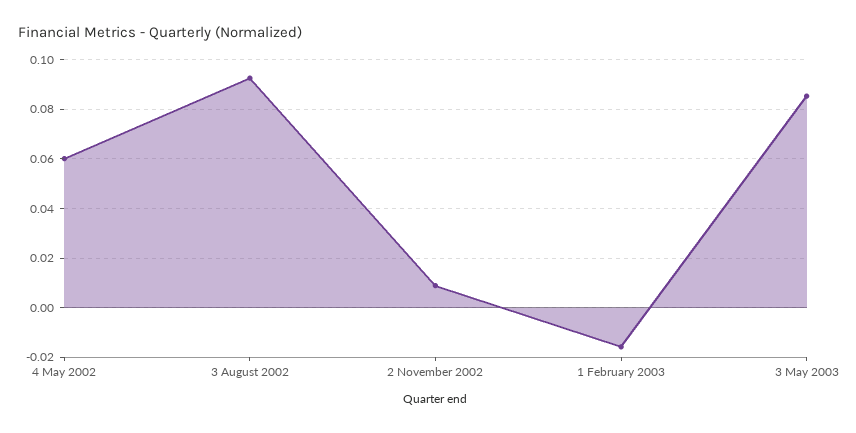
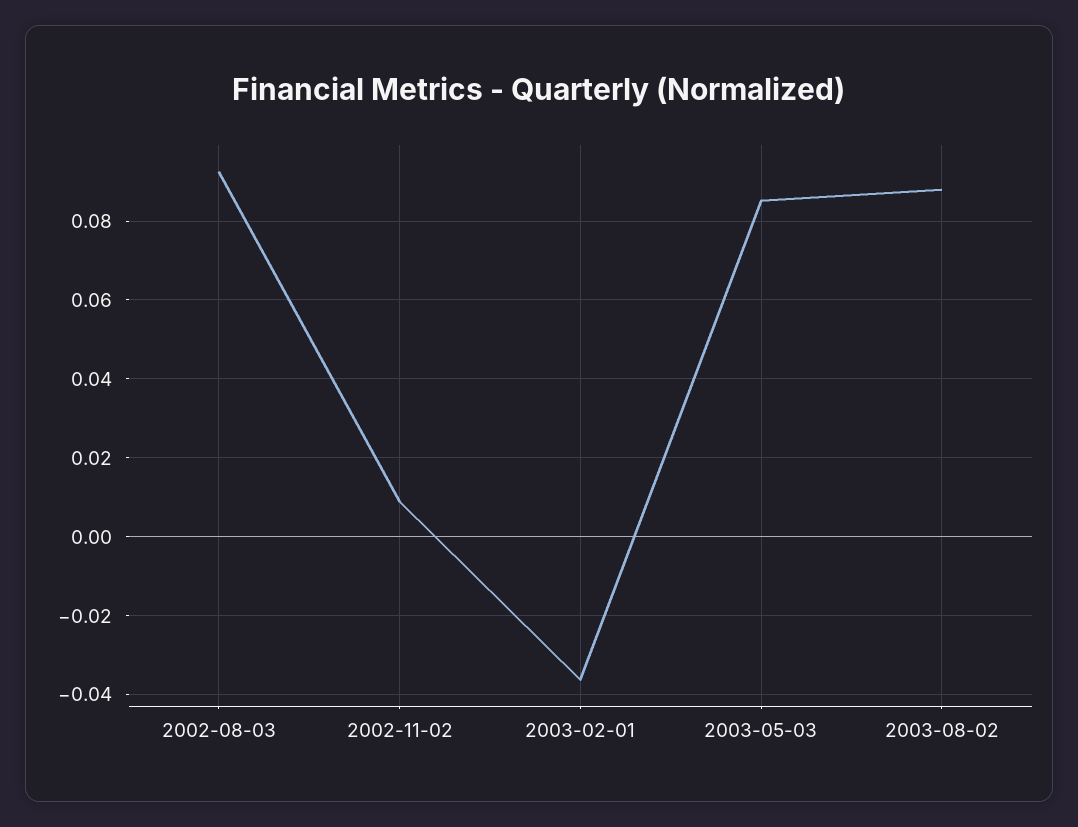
4 May 2002: 0.06 -> none
1 February 2003: -0.015 -> -0.036
2003-08-02: none -> 0.088

